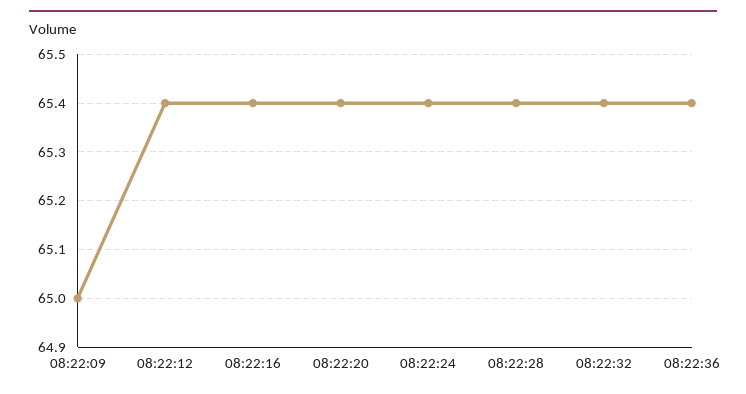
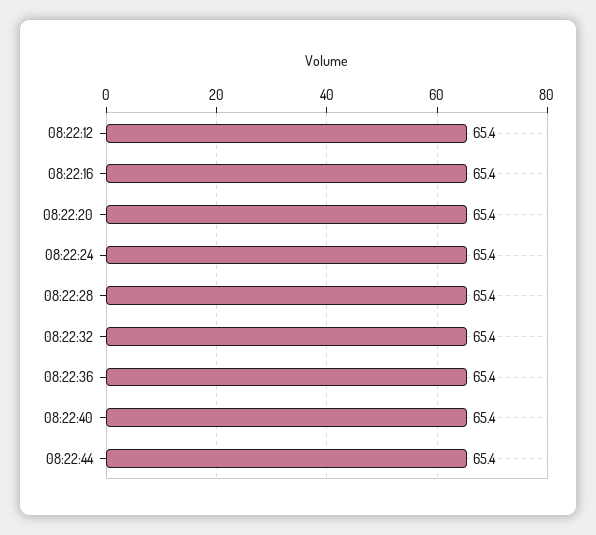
08:22:09: 65 -> none
08:22:40: none -> 65.4
08:22:44: none -> 65.4

